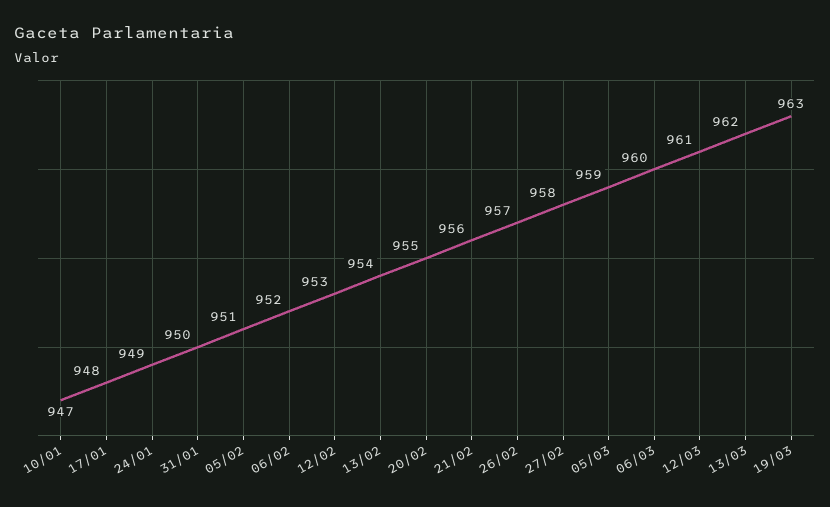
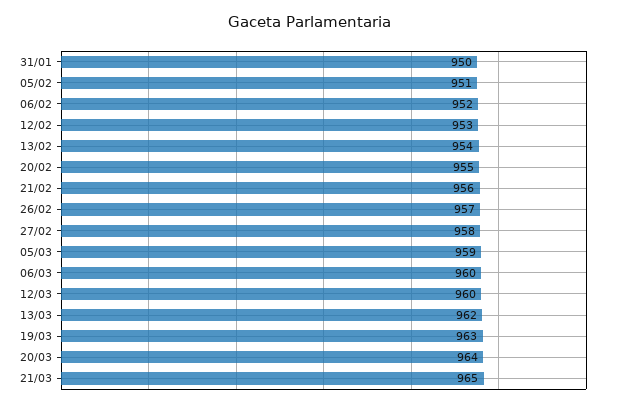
10/01: 947 -> none
17/01: 948 -> none
24/01: 949 -> none
12/03: 961 -> 960
20/03: none -> 964
21/03: none -> 965

